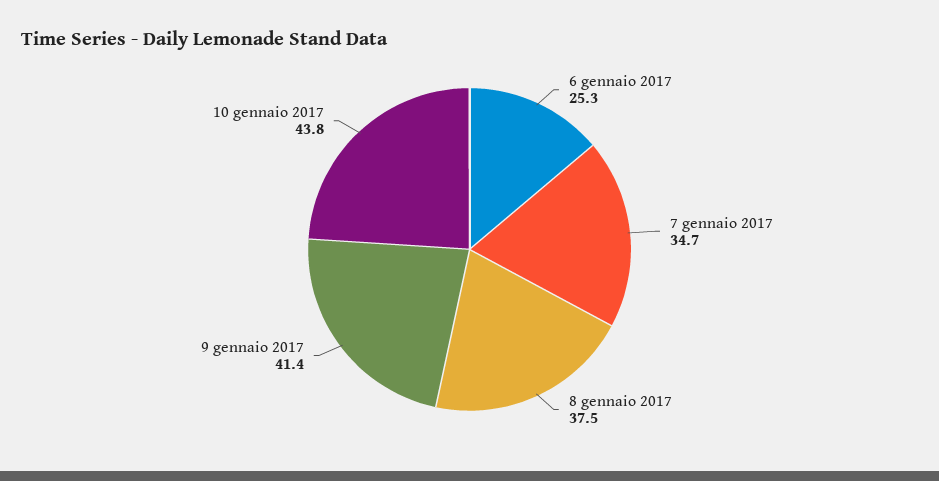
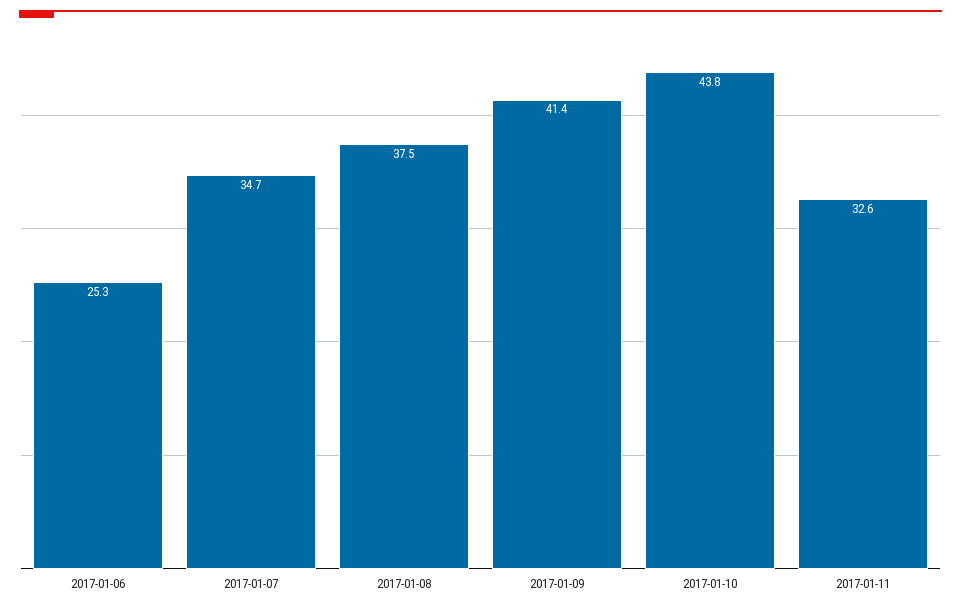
2017-01-11: none -> 32.6

